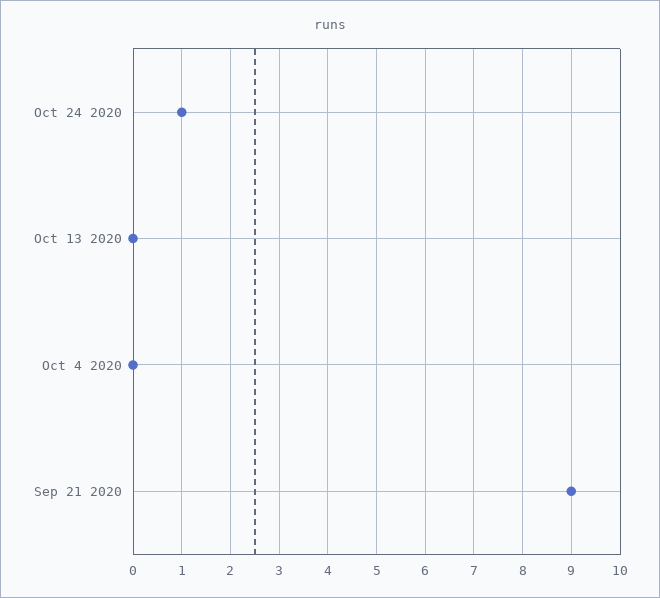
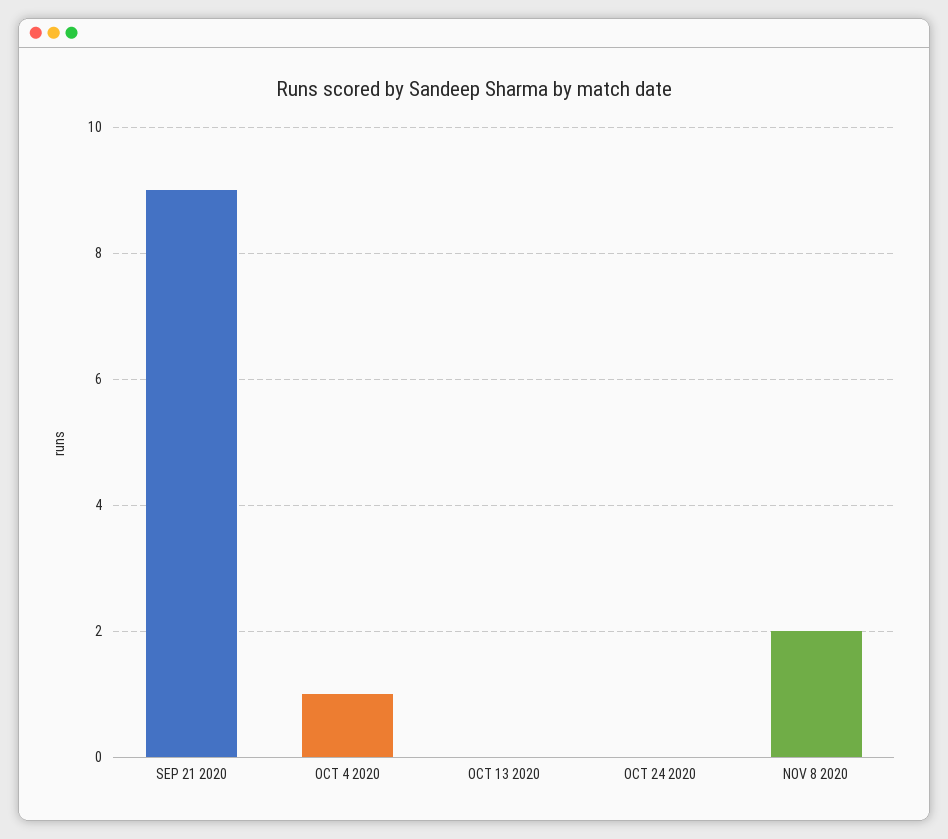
Oct 24 2020: 1 -> 0
Oct 4 2020: 0 -> 1
NOV 8 2020: none -> 2

